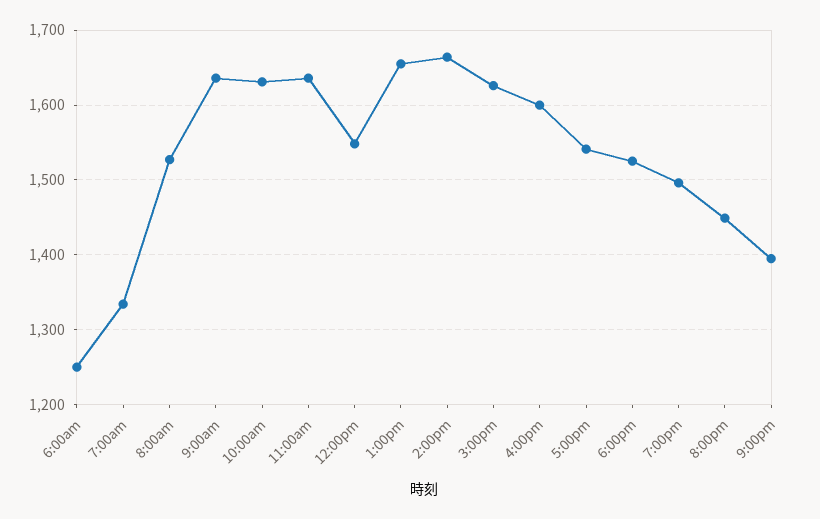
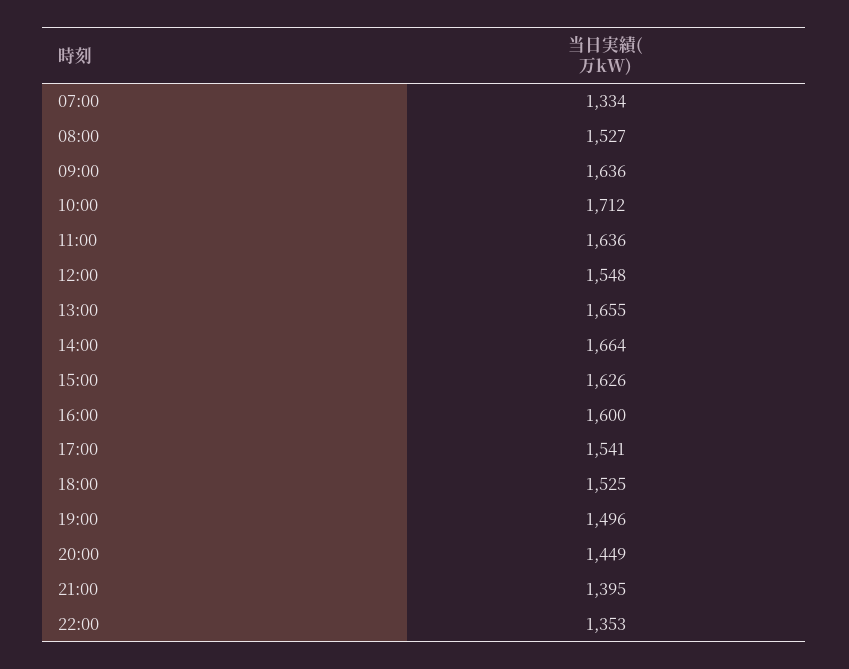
6:00am: 1250 -> none
10:00am: 1630 -> 1712
22:00: none -> 1353

